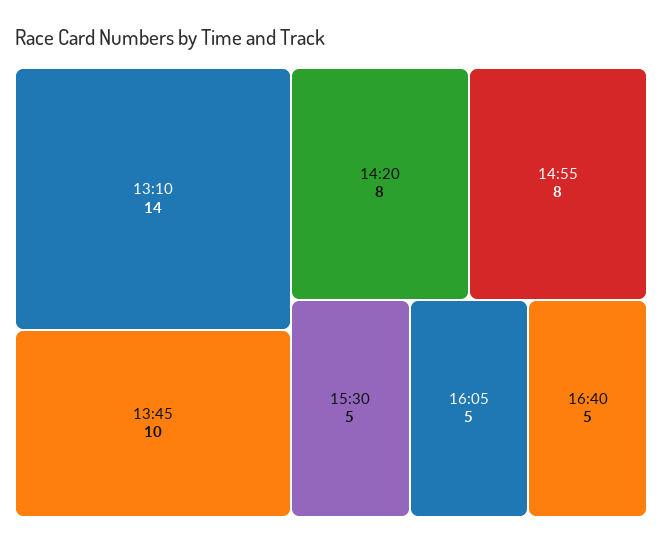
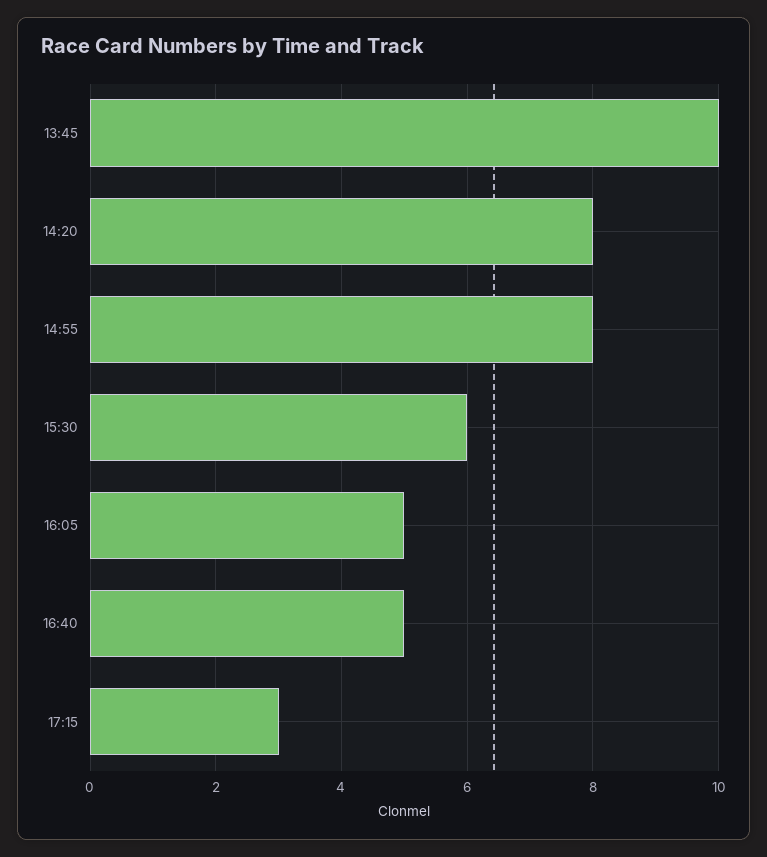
13:10: 14 -> none
15:30: 5 -> 6
17:15: none -> 3

